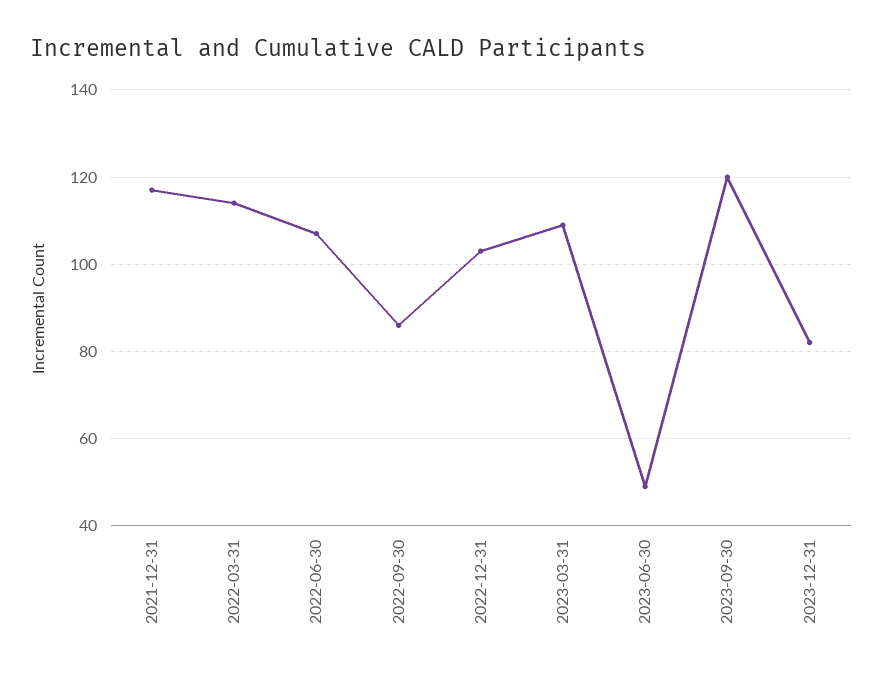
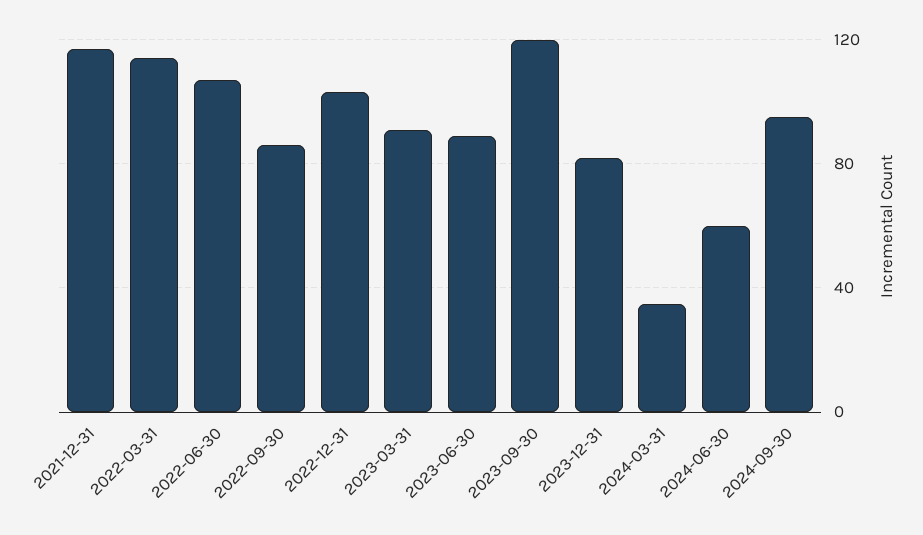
2023-03-31: 110 -> 90
2023-06-30: 50 -> 90
2024-03-31: none -> 35
2024-06-30: none -> 60
2024-09-30: none -> 95

